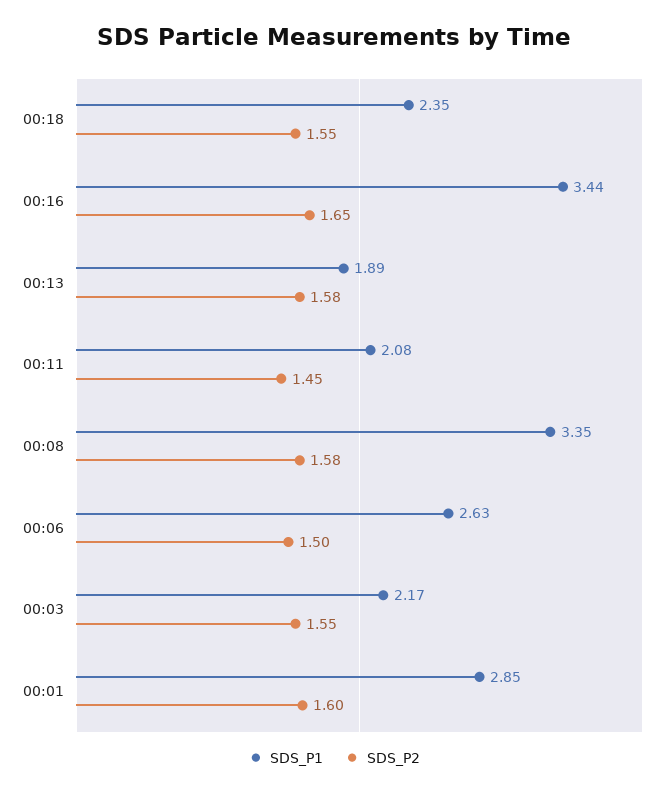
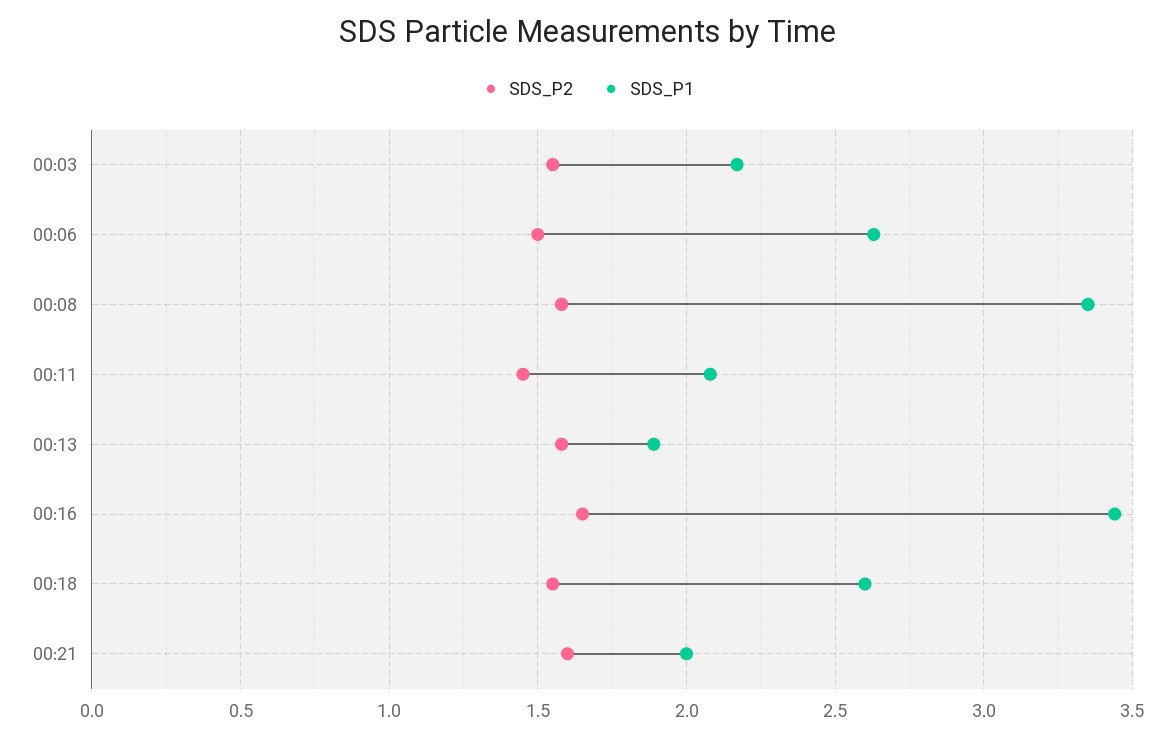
SDS_P1, 00:18: 2.35 -> 2.6
SDS_P1, 00:01: 2.85 -> none
SDS_P2, 00:01: 1.6 -> none
SDS_P2, 00:21: none -> 1.6
SDS_P1, 00:21: none -> 2

